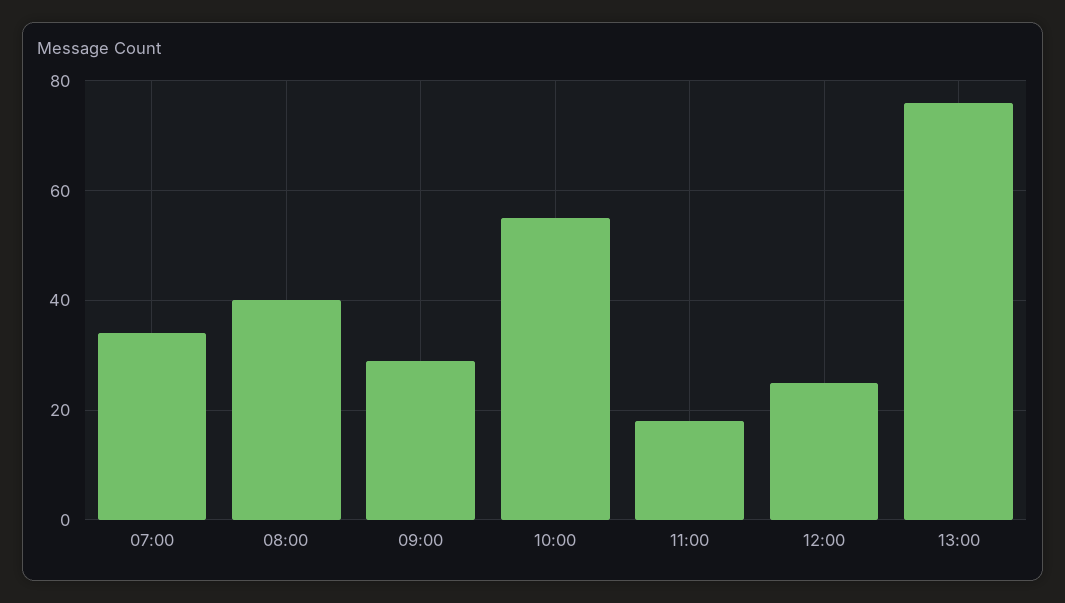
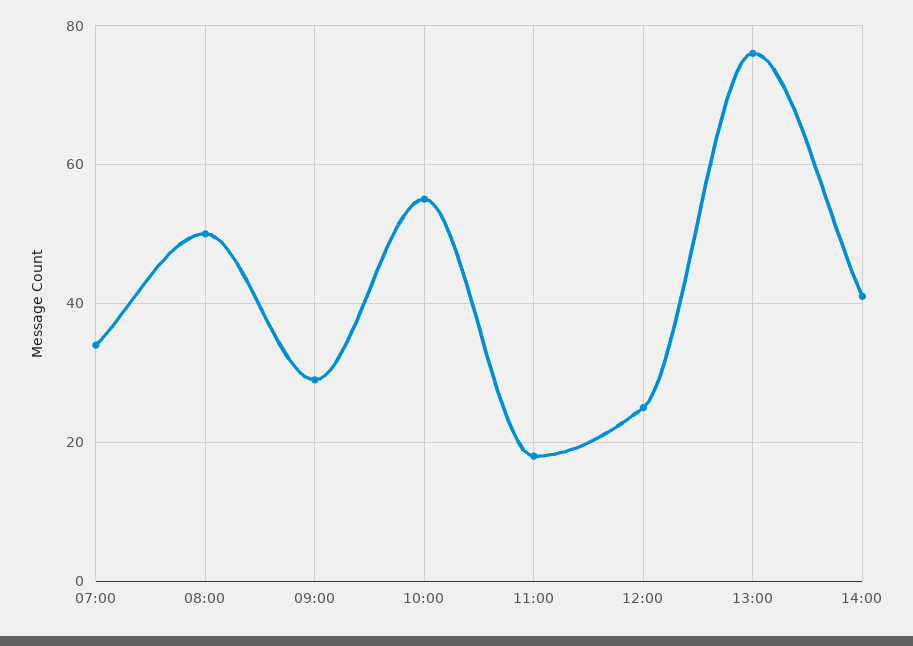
08:00: 40 -> 50
14:00: none -> 40

